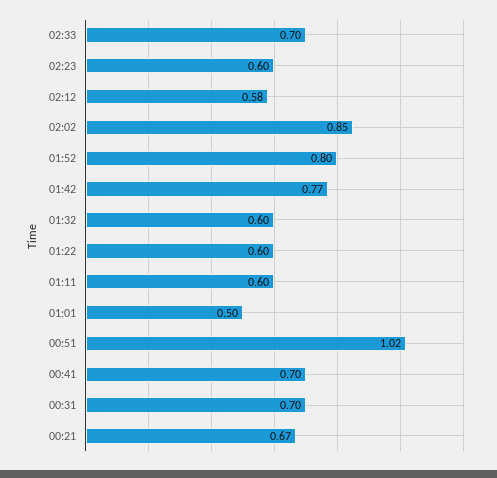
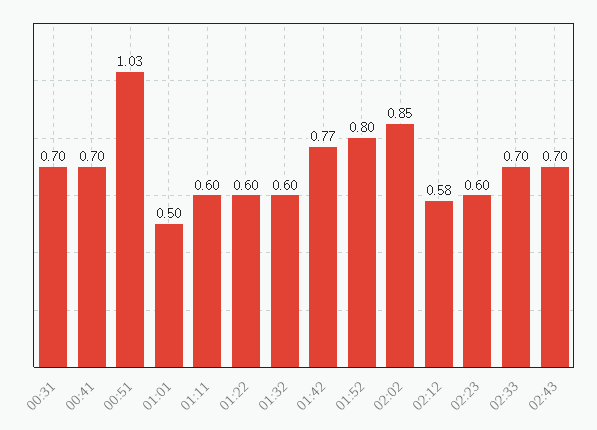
00:51: 1.02 -> 1.03
00:21: 0.67 -> none
02:43: none -> 0.7

